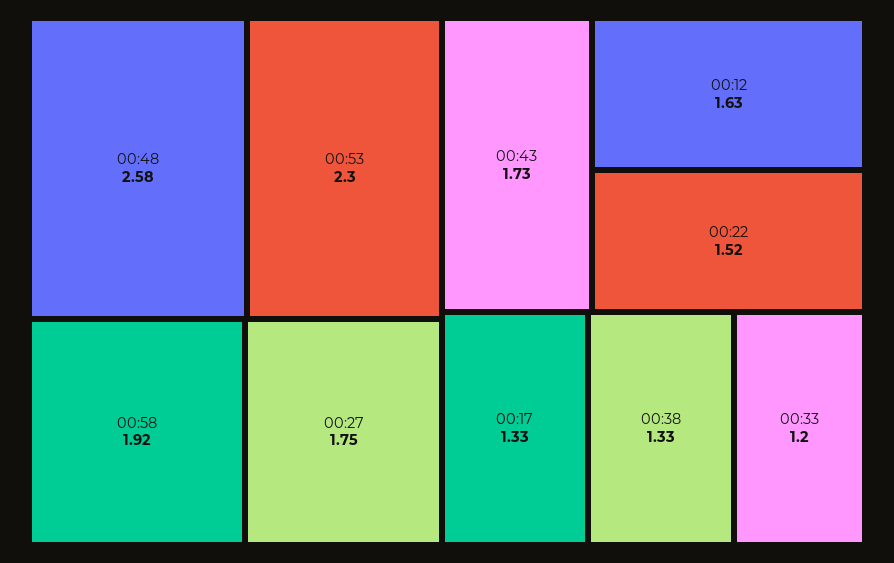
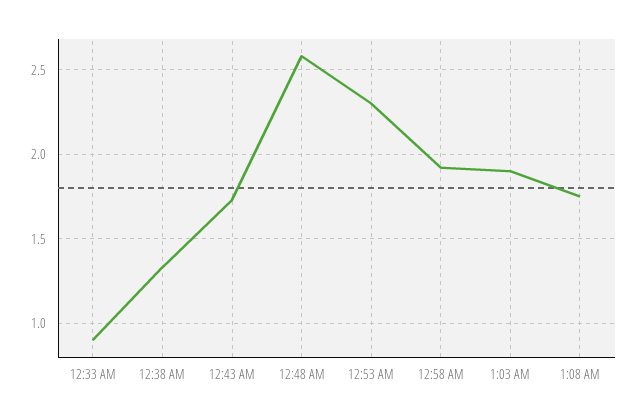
00:27: 1.75 -> none
00:12: 1.63 -> none
00:22: 1.52 -> none
00:17: 1.33 -> none
00:33: 1.2 -> 0.9
1:03 AM: none -> 1.9
1:08 AM: none -> 1.75

